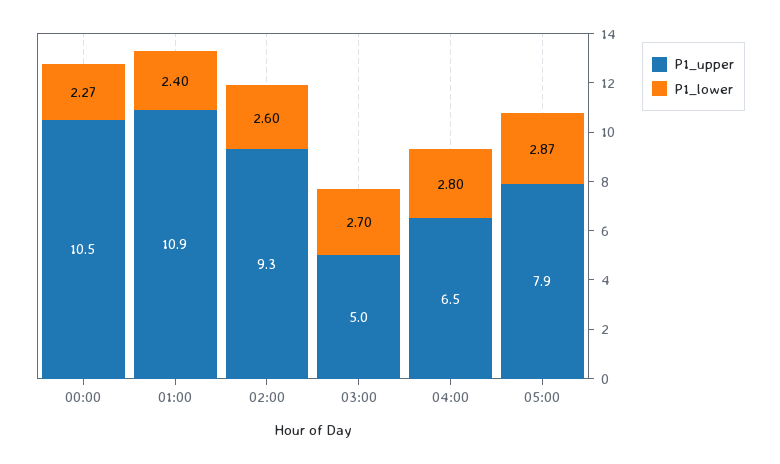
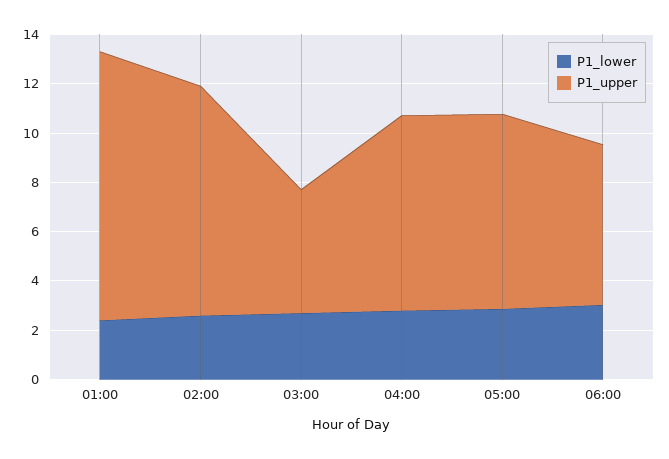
P1_upper, 00:00: 10.5 -> none
P1_lower, 00:00: 2.27 -> none
P1_upper, 04:00: 6.5 -> 8
P1_lower, 06:00: none -> 3
P1_upper, 06:00: none -> 6.5

